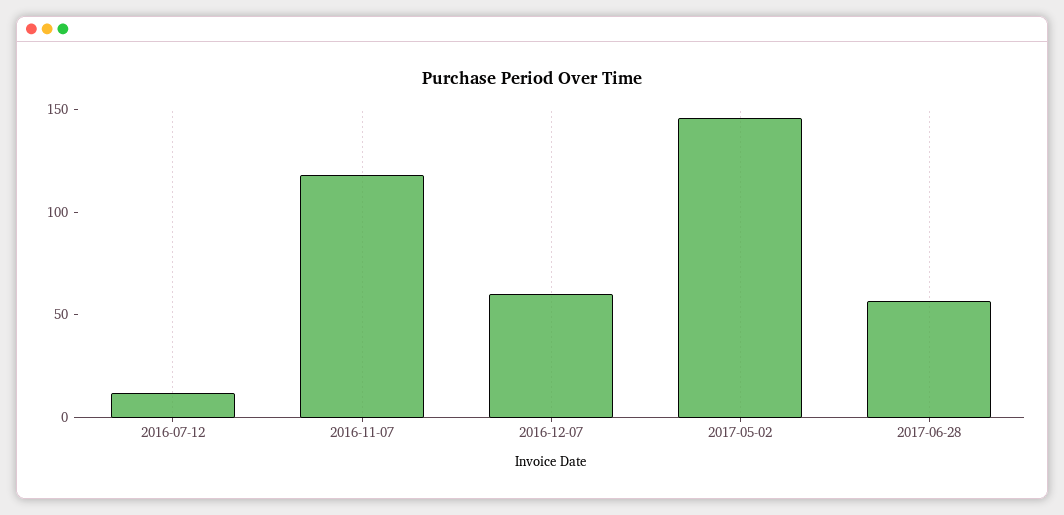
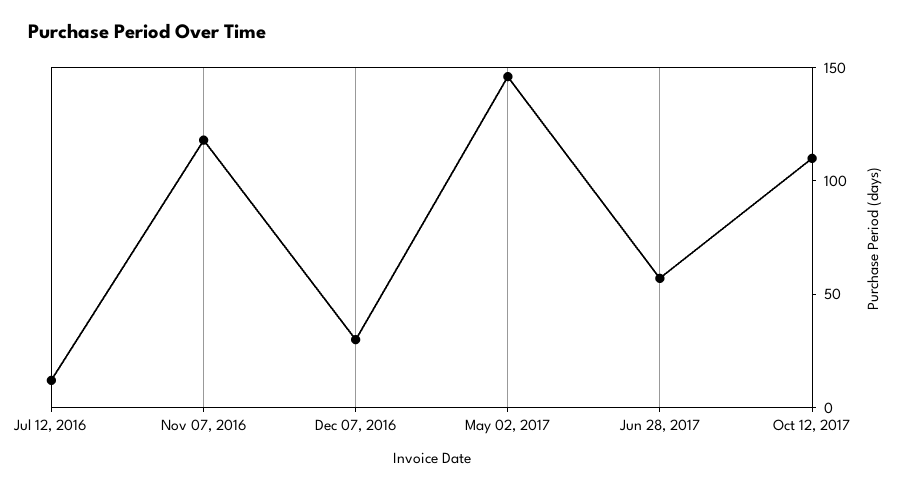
2016-12-07: 60 -> 30
Oct 12, 2017: none -> 110

